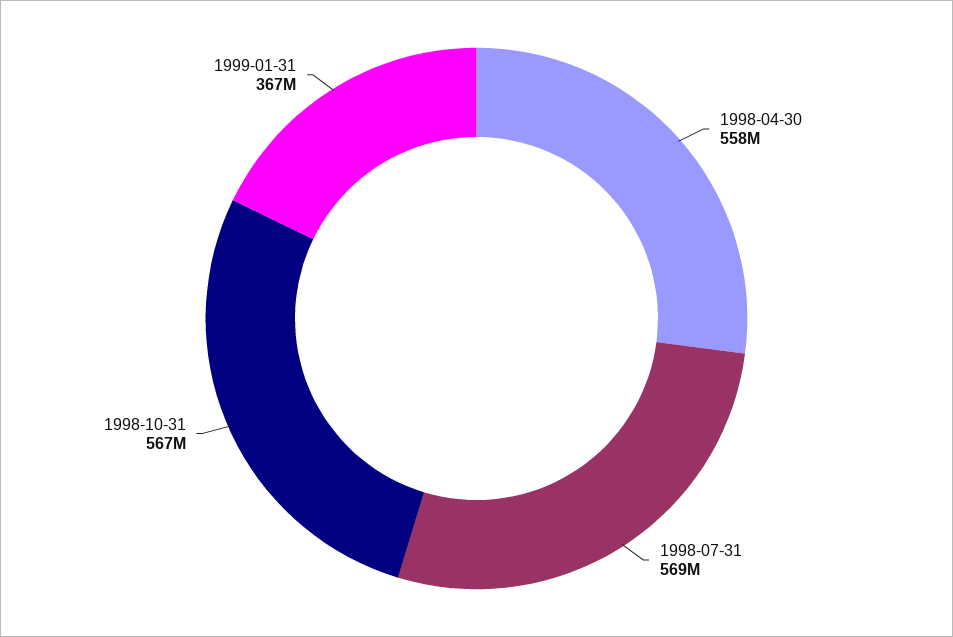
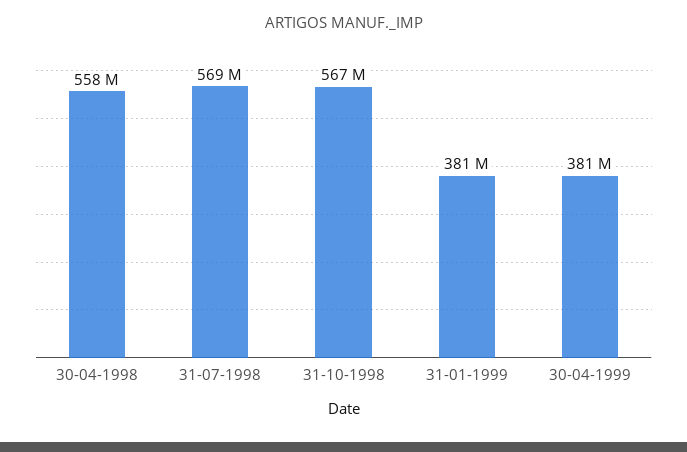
1999-01-31: 367000000 -> 381000000
30-04-1999: none -> 381000000

